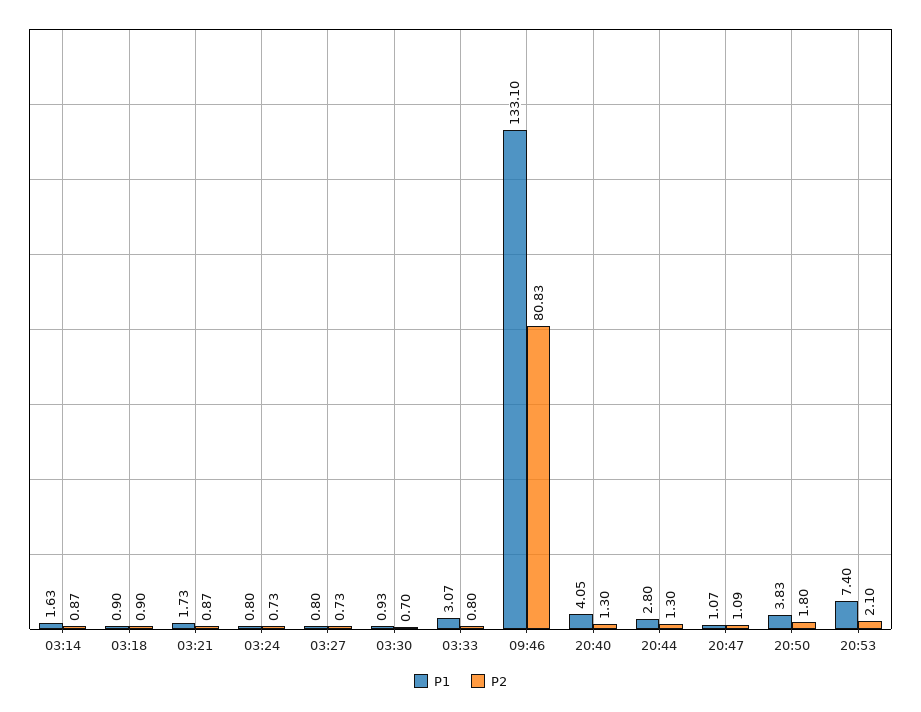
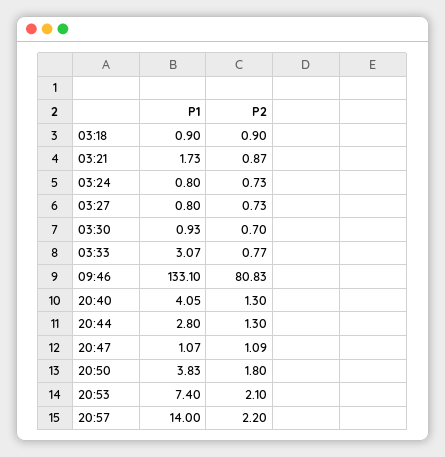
P1, 03:14: 1.63 -> none
P2, 03:14: 0.87 -> none
P2, 03:33: 0.8 -> 0.77
P1, 20:57: none -> 14
P2, 20:57: none -> 2.2

